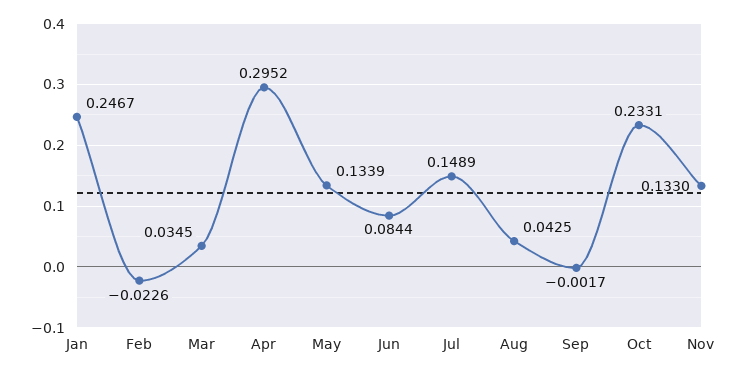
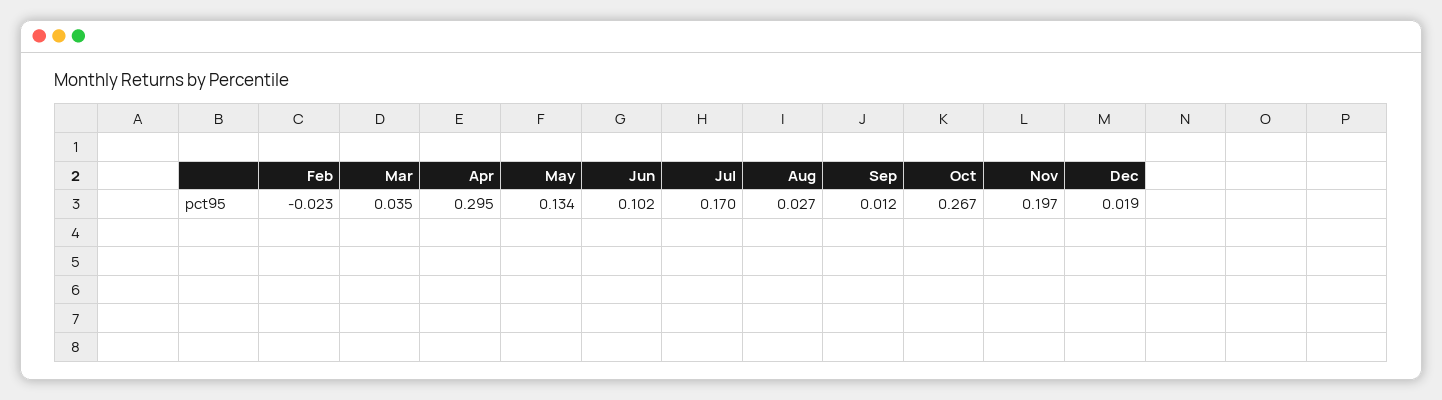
Jan: 0.2467 -> none
Jun: 0.0844 -> 0.102
Jul: 0.1489 -> 0.17
Aug: 0.0425 -> 0.027
Sep: -0.0017 -> 0.012
Oct: 0.2331 -> 0.267
Nov: 0.133 -> 0.197
Dec: none -> 0.019

